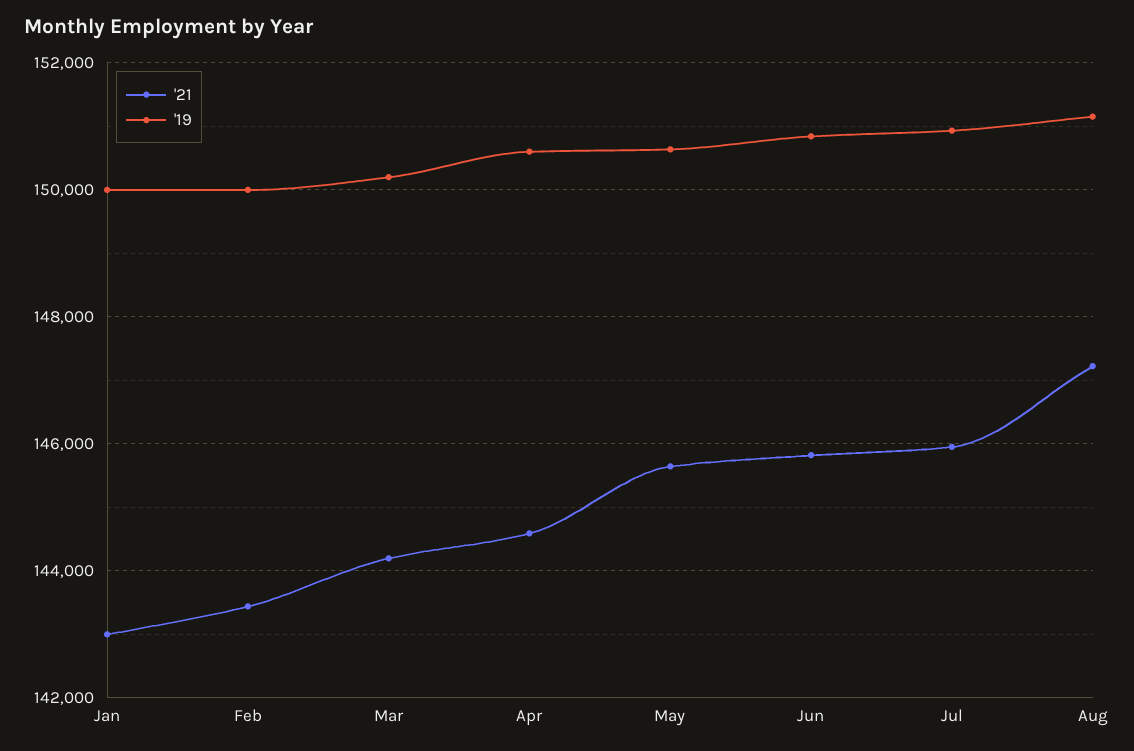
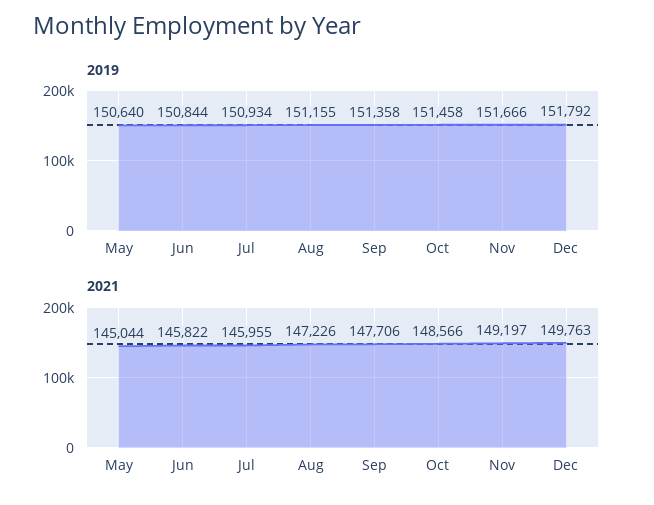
'21, Jan: 143000 -> none
'19, Jan: 150000 -> none
'21, Feb: 143400 -> none
'19, Feb: 150000 -> none
'21, Mar: 144200 -> none
'19, Mar: 150200 -> none
'21, Apr: 144600 -> none
'19, Apr: 150600 -> none
'21, May: 145600 -> 145044
'19, Sep: none -> 151358
'19, Oct: none -> 151458
'19, Nov: none -> 151666
'19, Dec: none -> 151792
'21, Sep: none -> 147706
'21, Oct: none -> 148566
'21, Nov: none -> 149197
'21, Dec: none -> 149763

